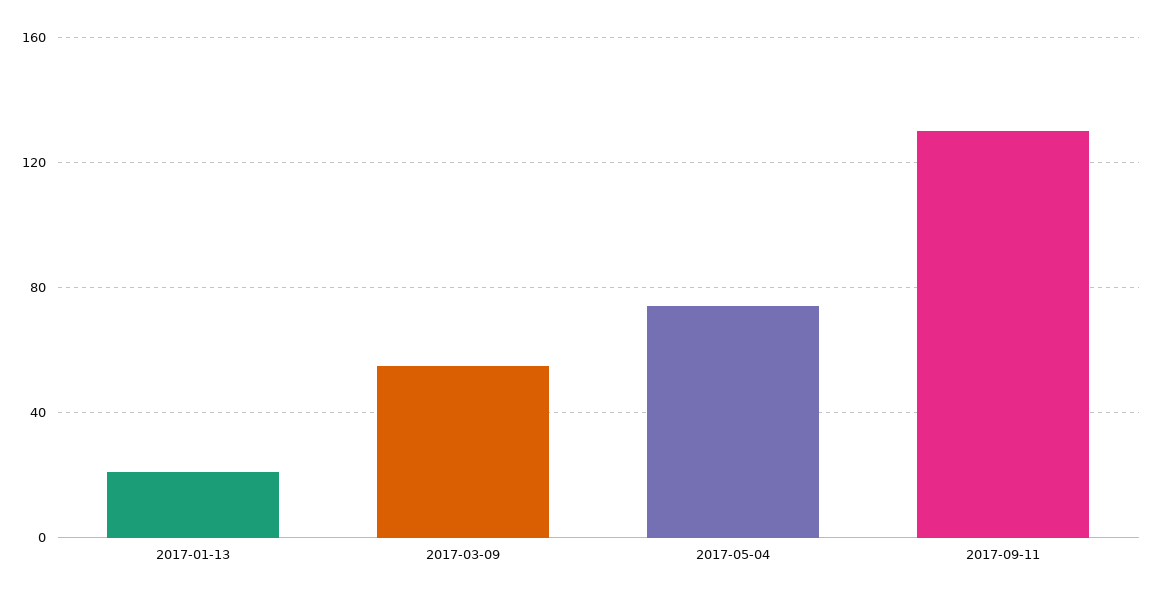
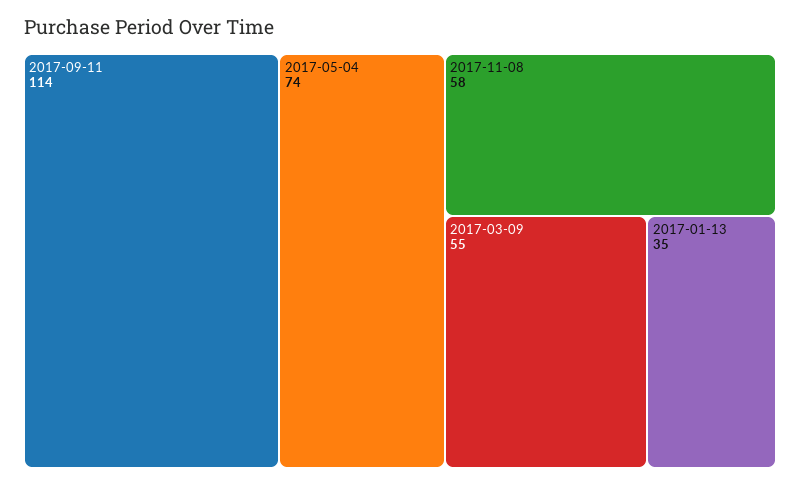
2017-01-13: 20 -> 35
2017-09-11: 130 -> 114
2017-11-08: none -> 58

